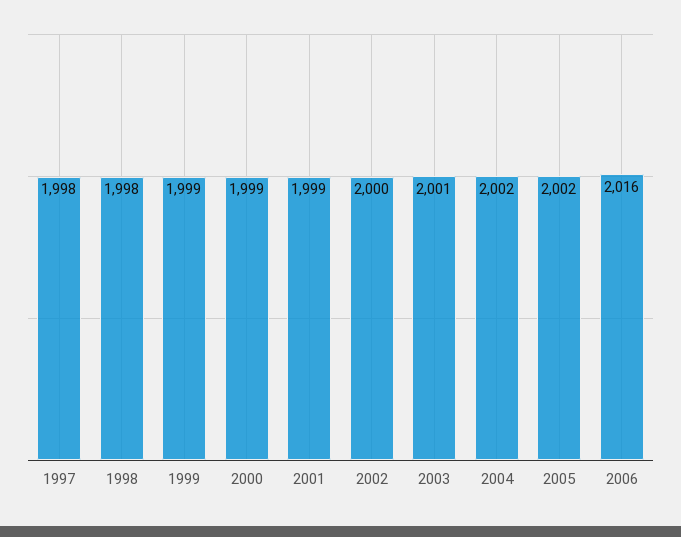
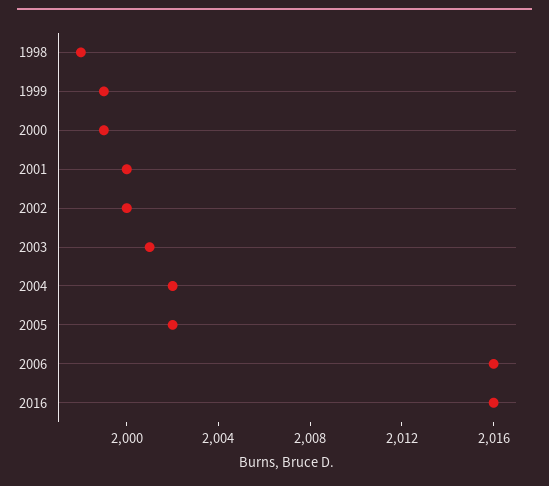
1997: 1998 -> none
2001: 1999 -> 2000
2016: none -> 2016

